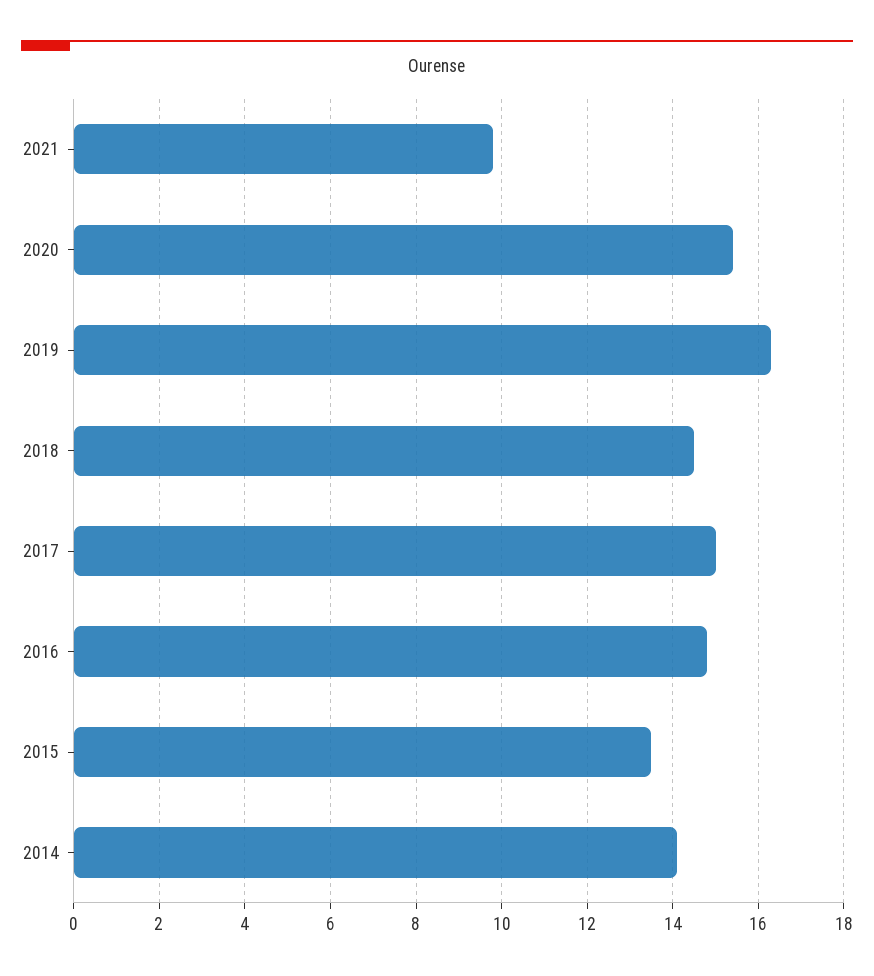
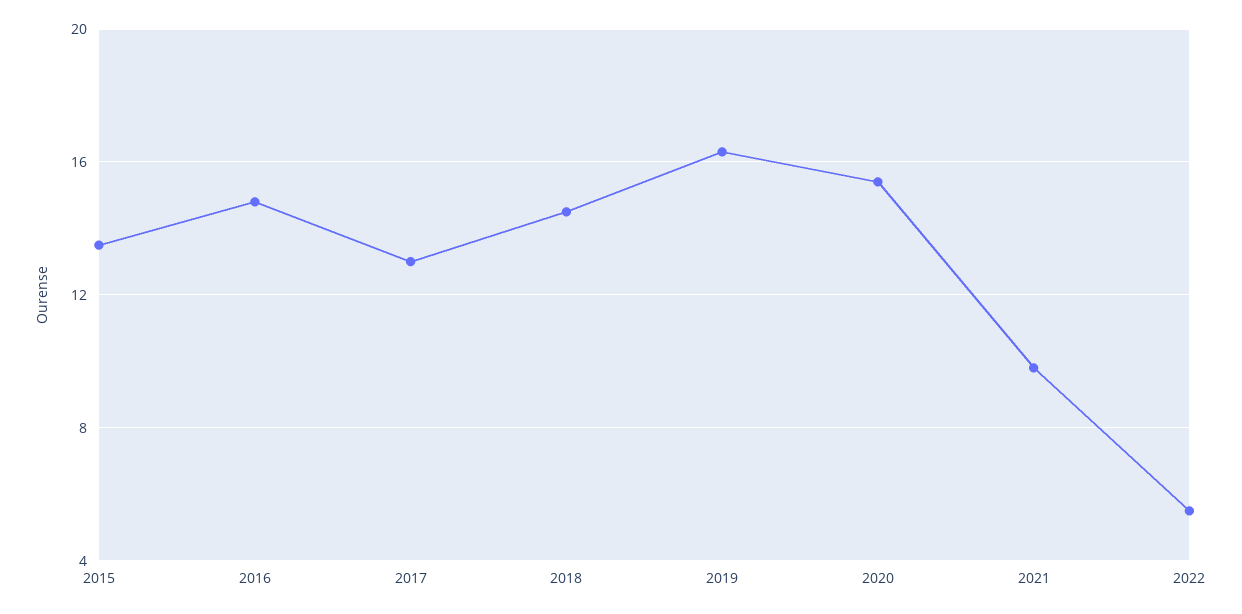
2017: 15 -> 13
2014: 14 -> none
2022: none -> 5.5

